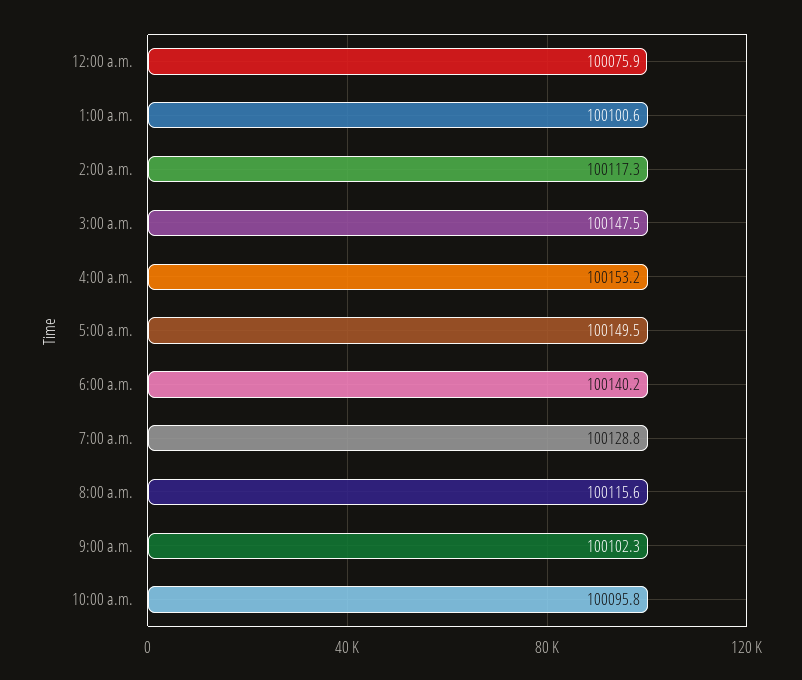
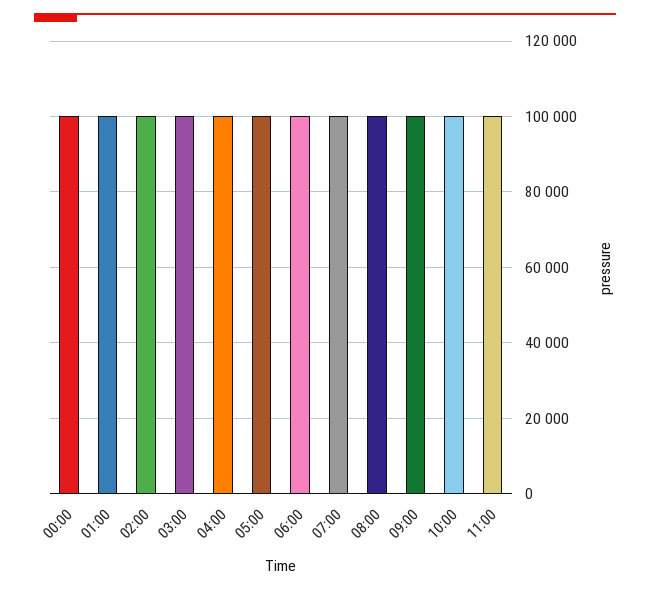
11:00: none -> 100000

